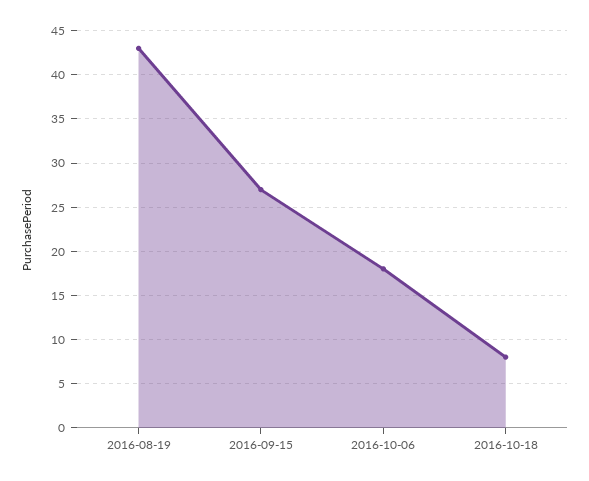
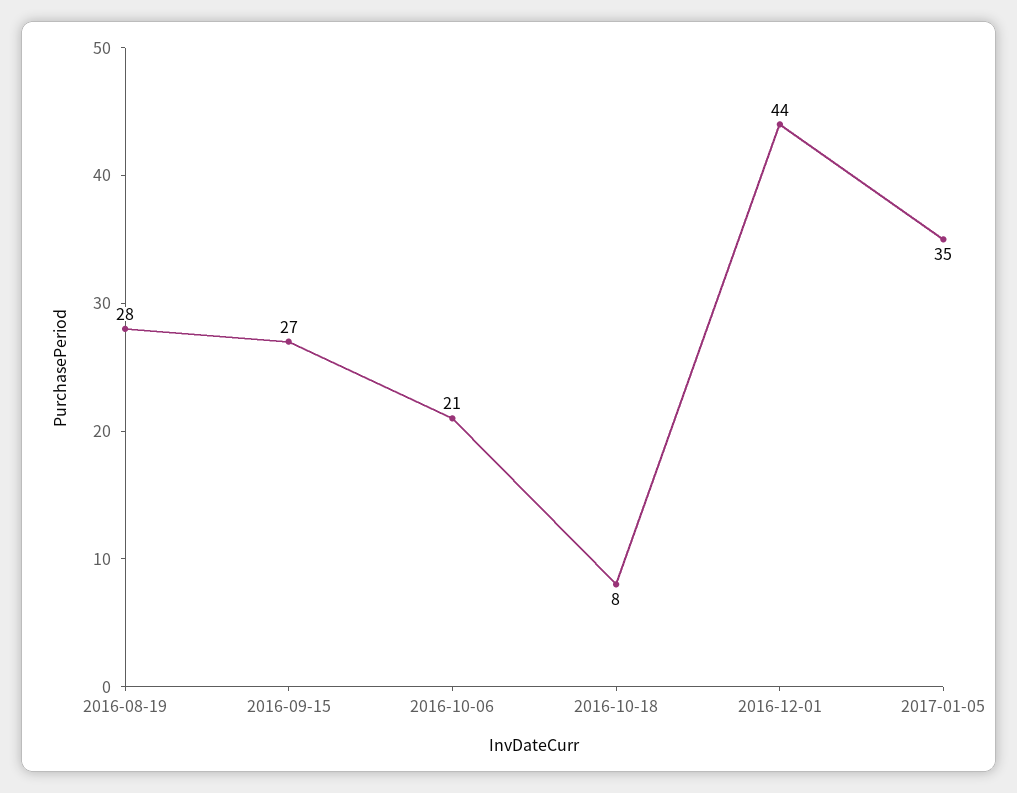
2016-08-19: 43 -> 28
2016-10-06: 18 -> 21
2016-12-01: none -> 44
2017-01-05: none -> 35

